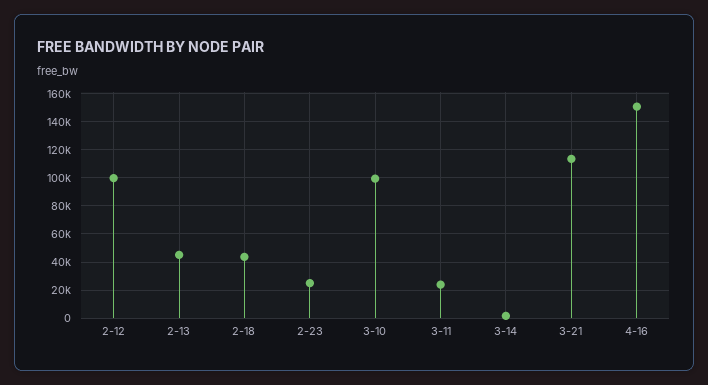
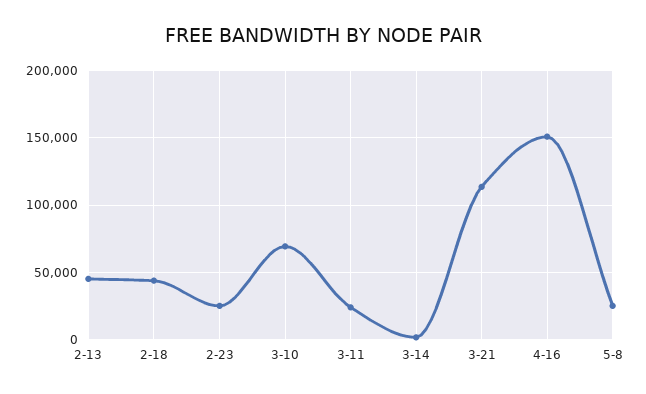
2-12: 100000 -> none
3-10: 100000 -> 70000
5-8: none -> 25000

